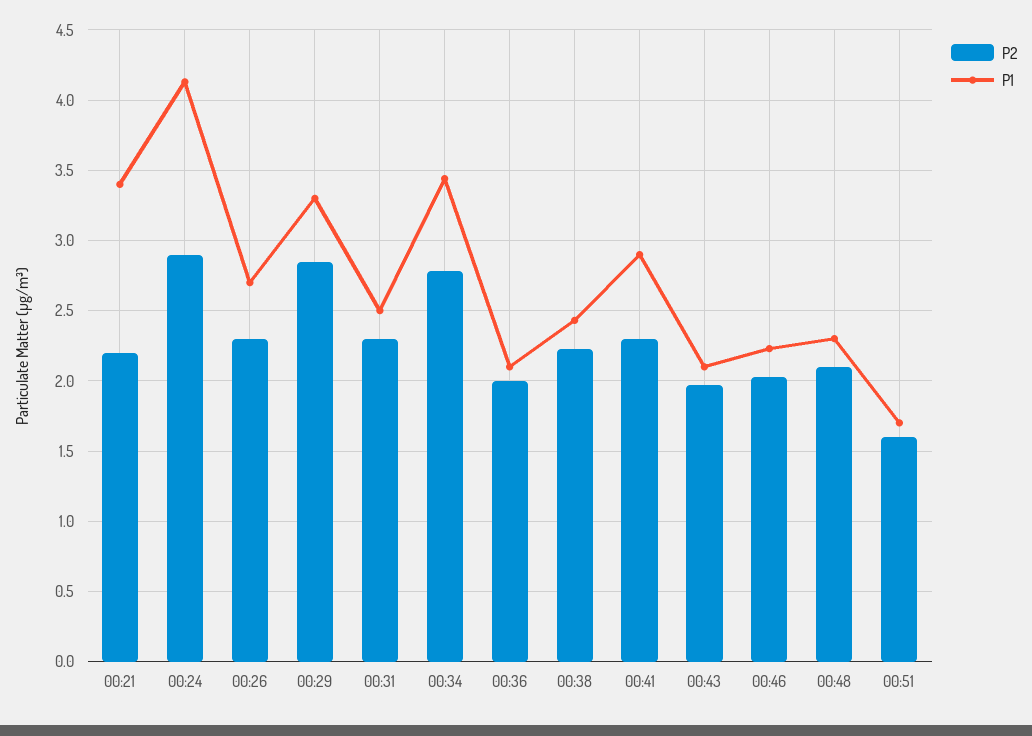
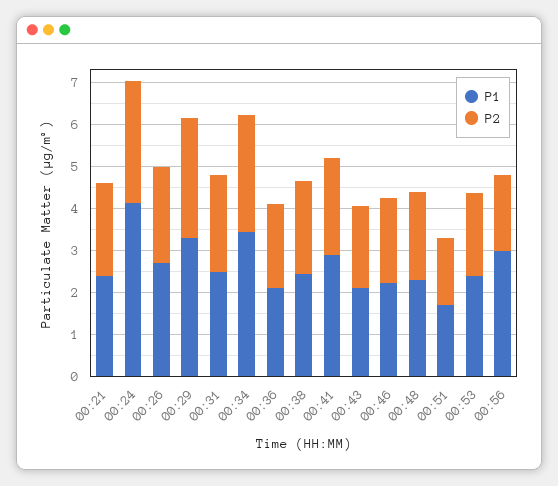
P1, 00:21: 3.4 -> 2.4
P1, 00:53: none -> 2.4
P2, 00:53: none -> 2
P1, 00:56: none -> 3
P2, 00:56: none -> 1.8

